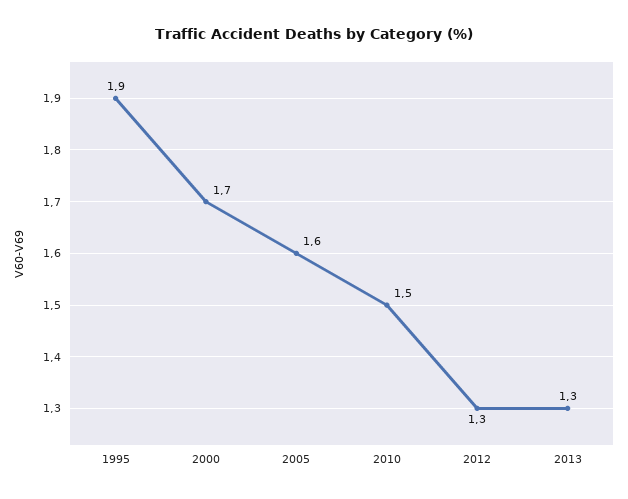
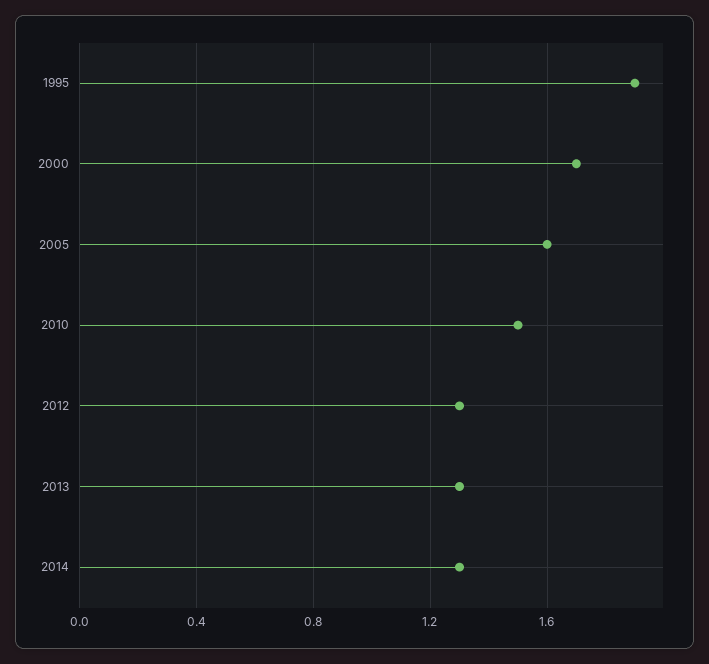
2014: none -> 1.3

